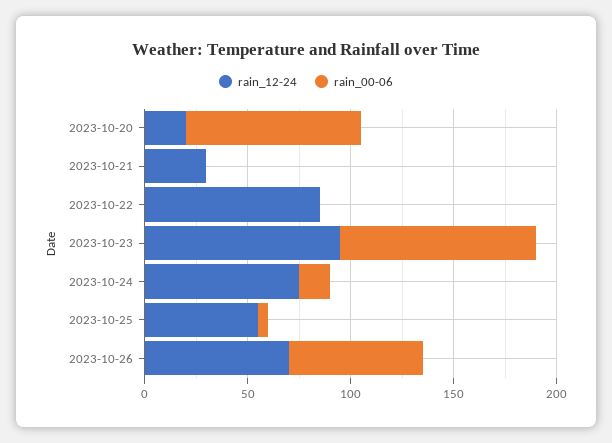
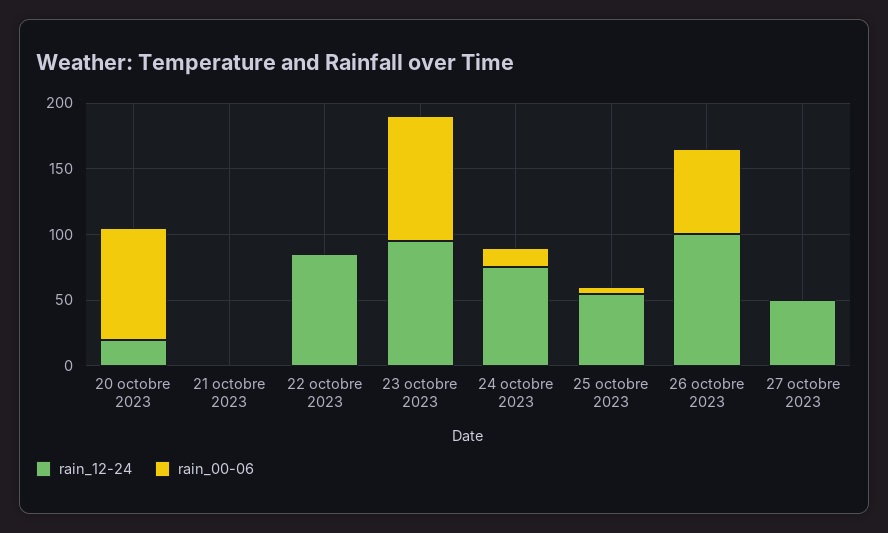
rain_12-24, 2023-10-21: 30 -> 0
rain_12-24, 2023-10-26: 70 -> 100
rain_12-24, 27 octobre 2023: none -> 50
rain_00-06, 27 octobre 2023: none -> 0

